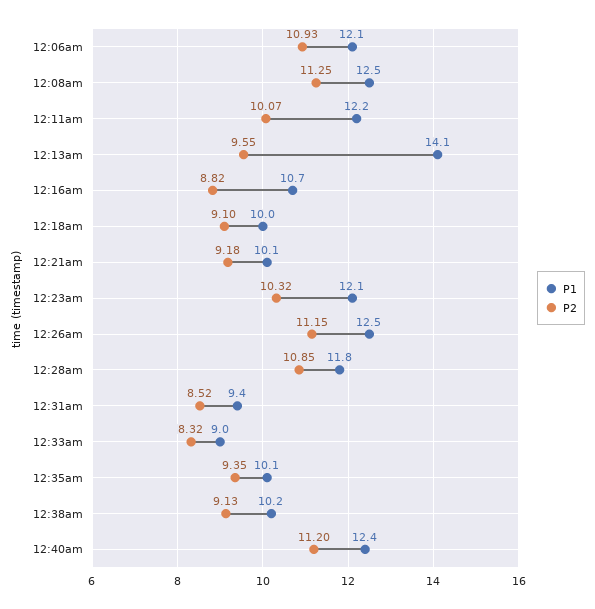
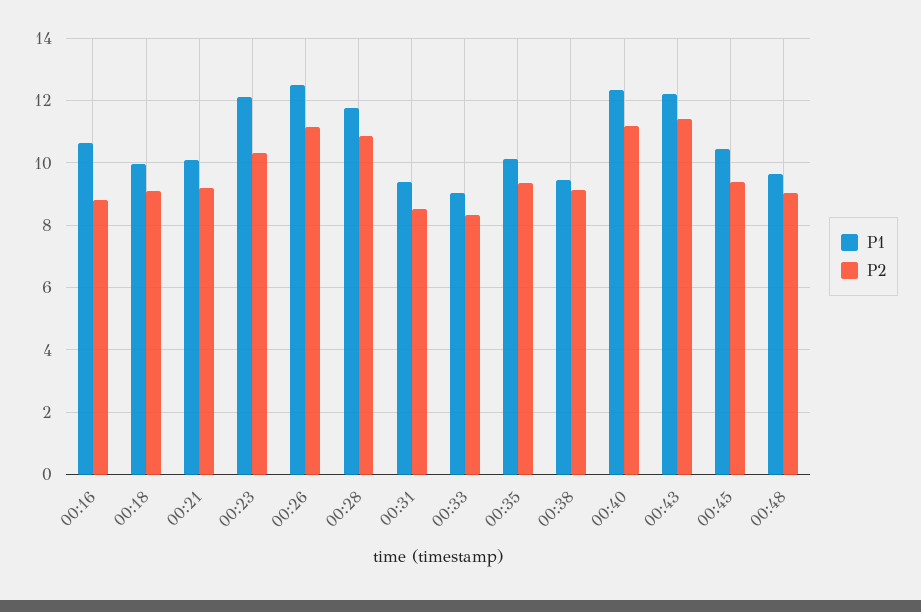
P1, 12:06am: 12.1 -> none
P2, 12:06am: 10.93 -> none
P1, 12:08am: 12.5 -> none
P2, 12:08am: 11.25 -> none
P1, 12:11am: 12.2 -> none
P2, 12:11am: 10.07 -> none
P1, 12:13am: 14.1 -> none
P2, 12:13am: 9.55 -> none
P1, 12:38am: 10.2 -> 9.4
P1, 00:43: none -> 12.2
P2, 00:43: none -> 11.4
P1, 00:45: none -> 10.4
P2, 00:45: none -> 9.4
P1, 00:48: none -> 9.6
P2, 00:48: none -> 9

